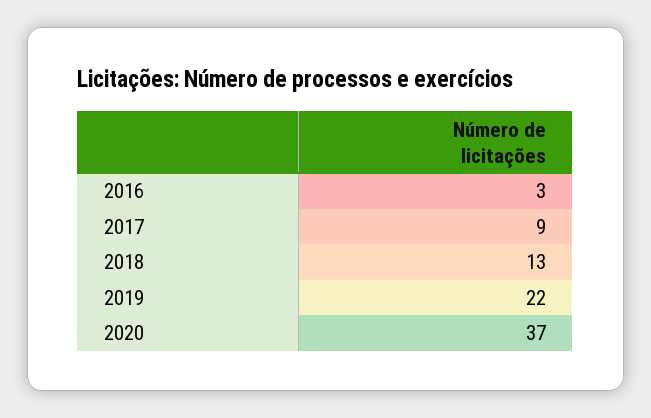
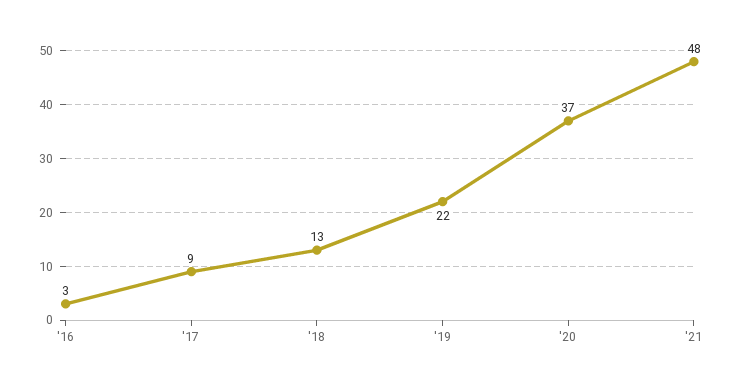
'21: none -> 48

